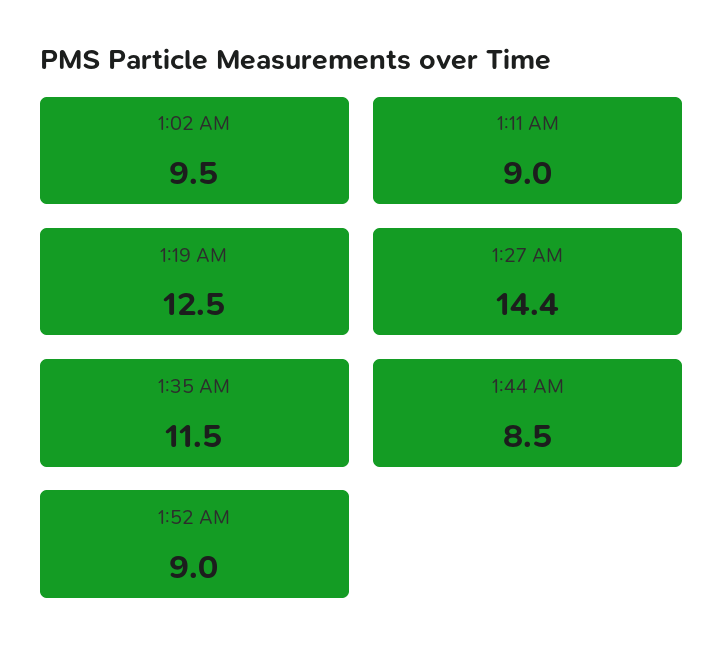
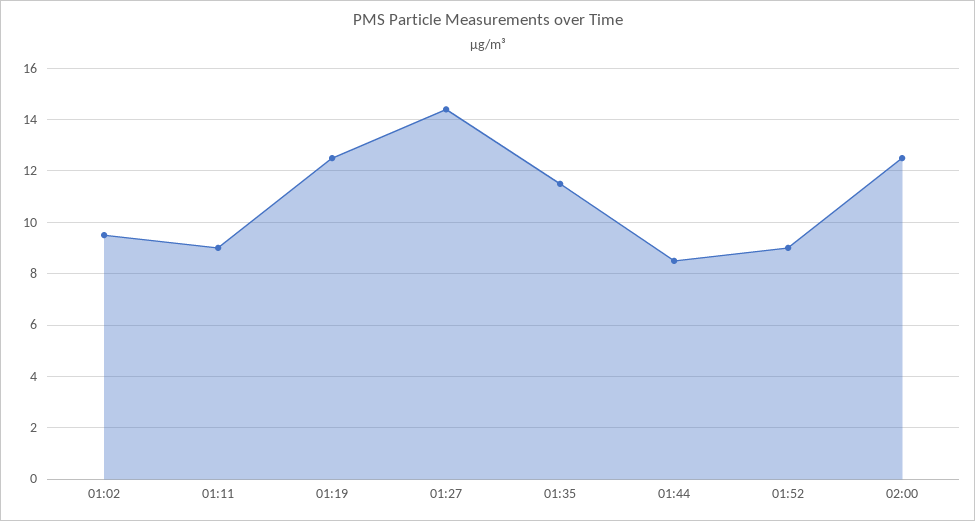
02:00: none -> 12.5

